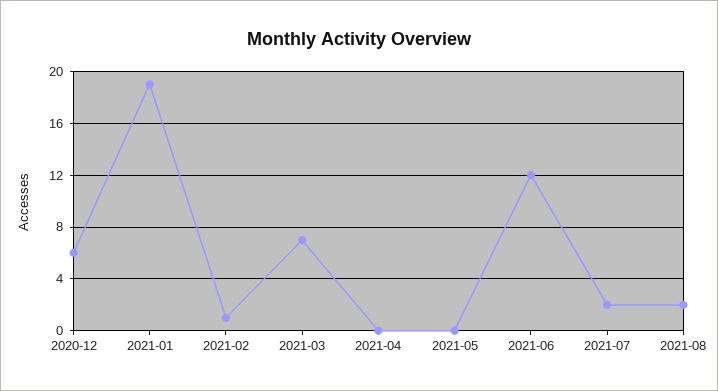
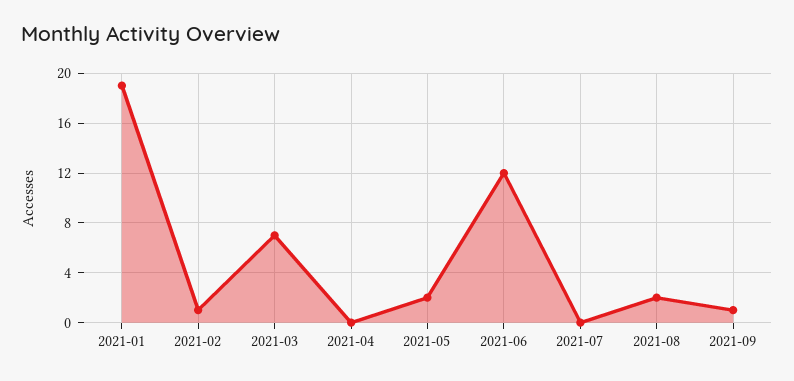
2020-12: 6 -> none
2021-05: 0 -> 2
2021-07: 2 -> 0
2021-09: none -> 1

